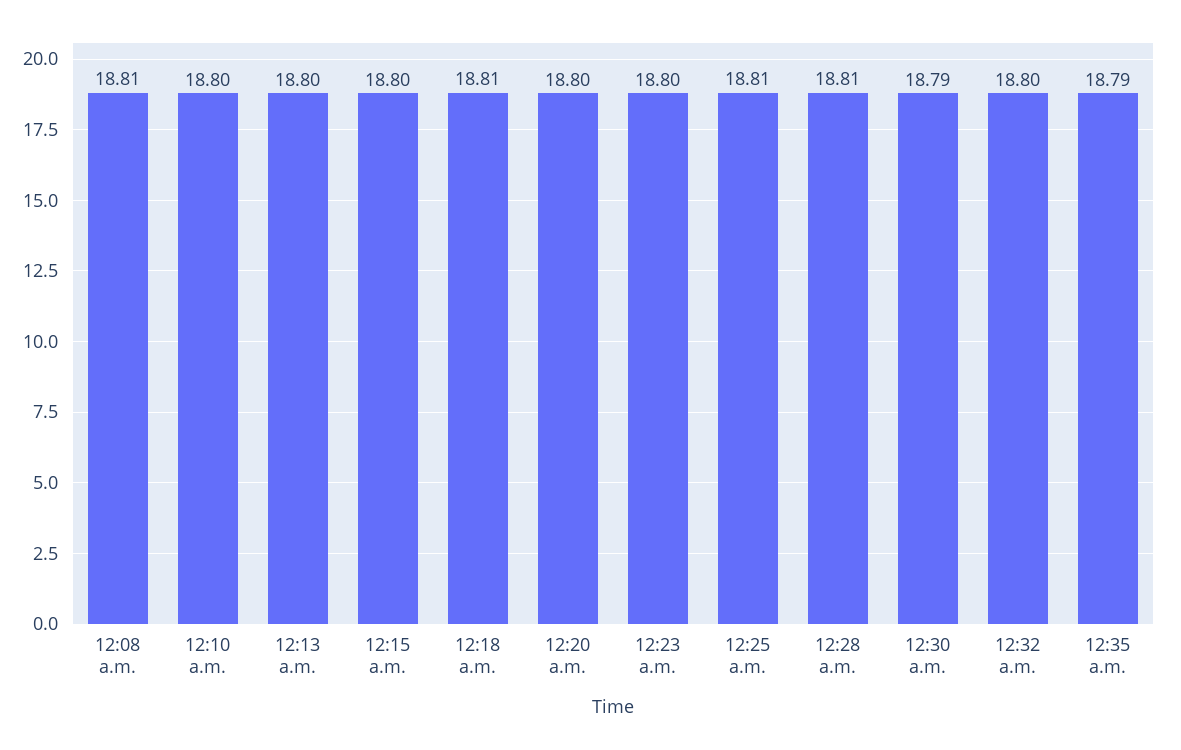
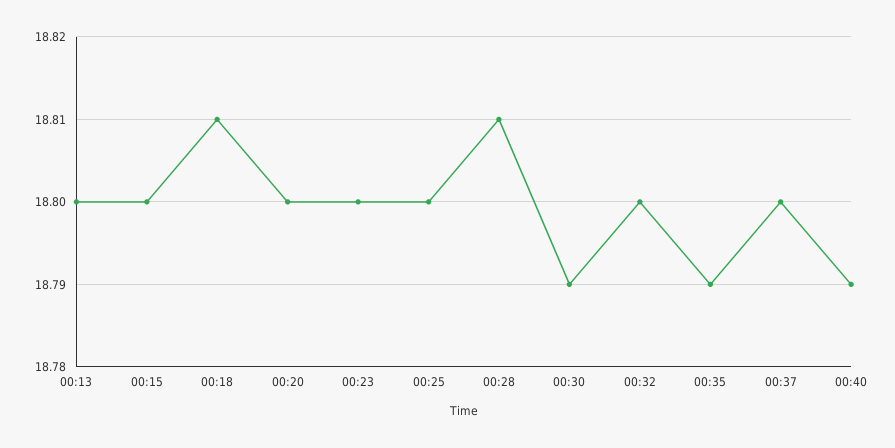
12:08 a.m.: 18.81 -> none
12:10 a.m.: 18.8 -> none
12:25 a.m.: 18.81 -> 18.8
00:37: none -> 18.8
00:40: none -> 18.79

